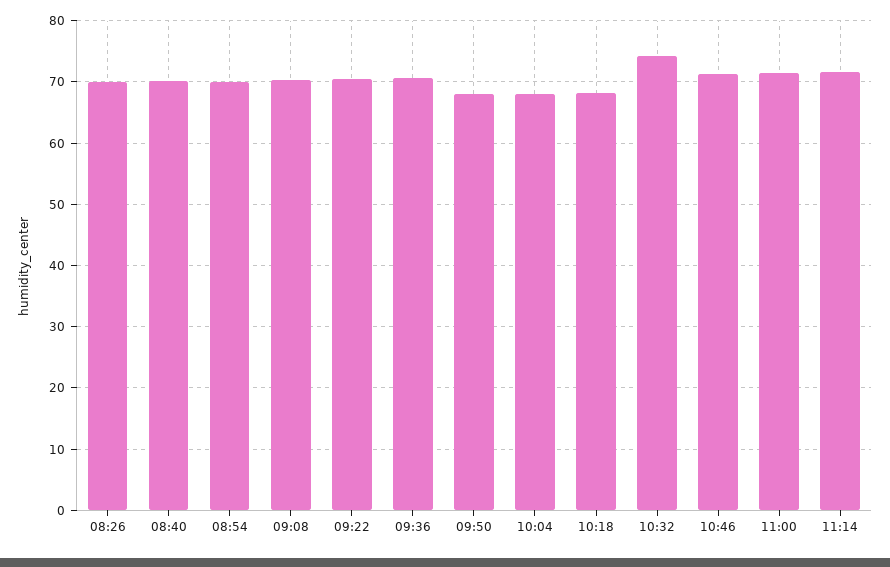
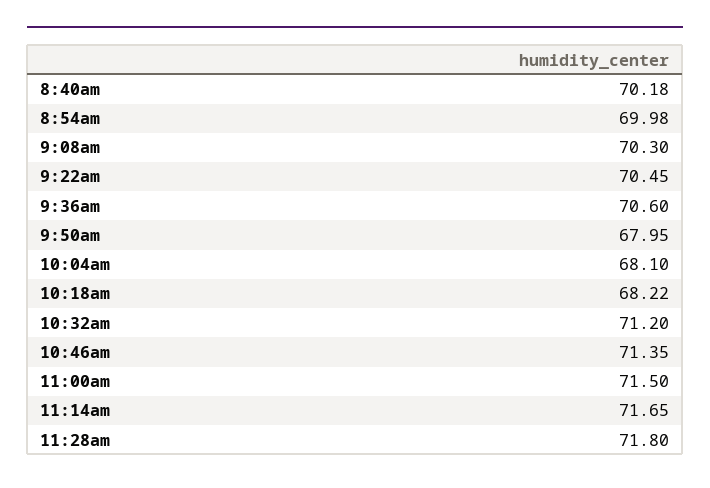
08:26: 70 -> none
10:32: 74 -> 71.2
11:28am: none -> 71.8

